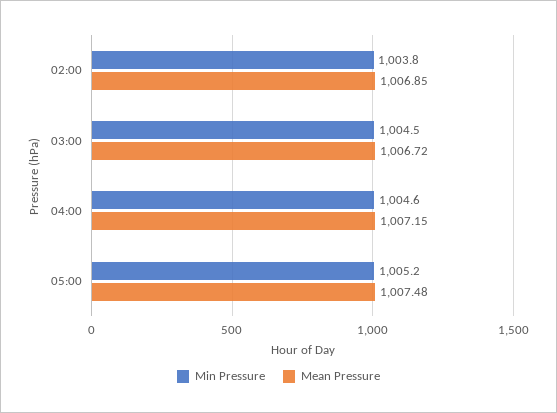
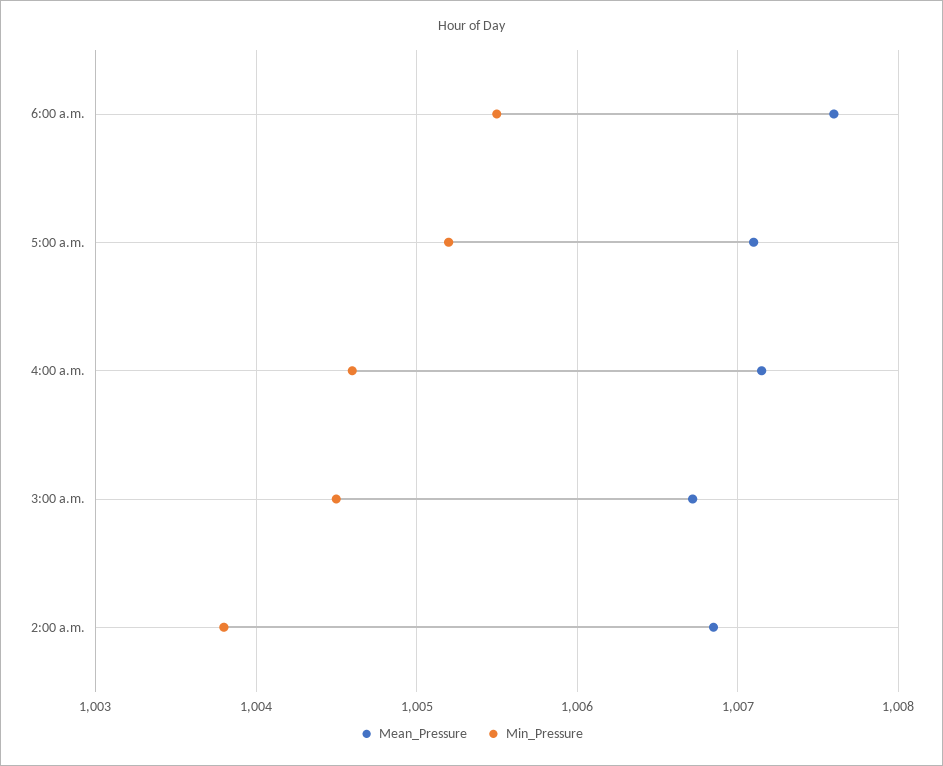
Mean Pressure, 05:00: 1007.48 -> 1007.1
Mean Pressure, 6:00 a.m.: none -> 1007.6
Min Pressure, 6:00 a.m.: none -> 1005.5

